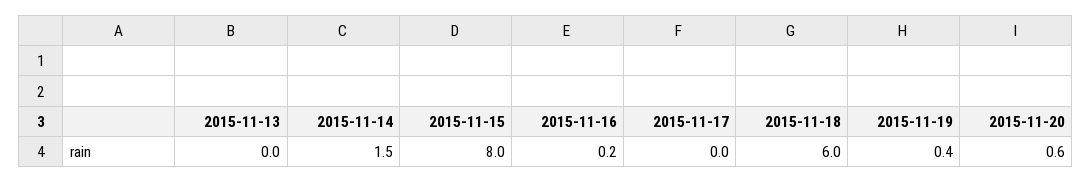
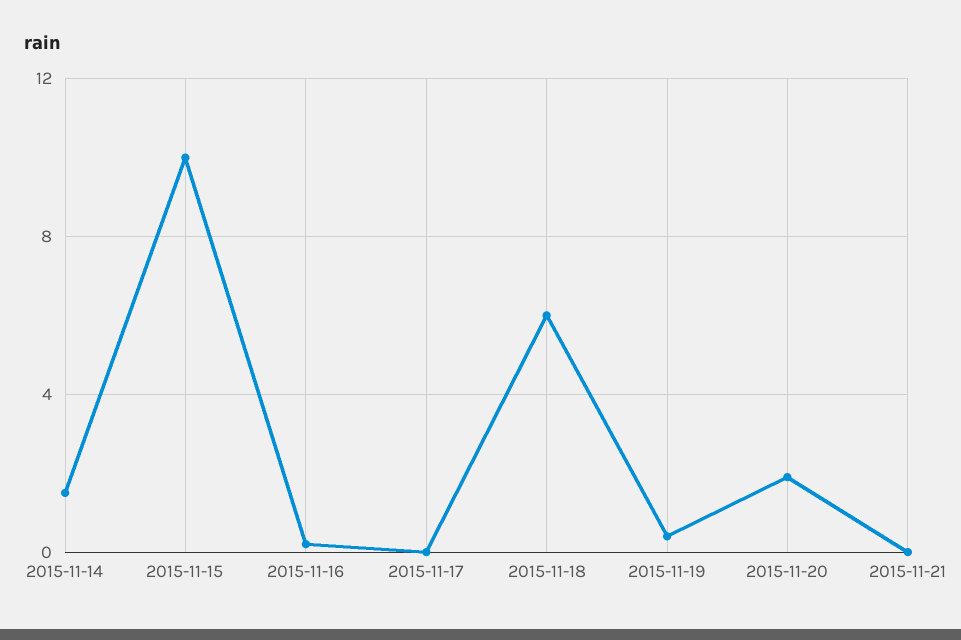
2015-11-13: 0 -> none
2015-11-15: 8 -> 10
2015-11-20: 0.6 -> 2
2015-11-21: none -> 0

